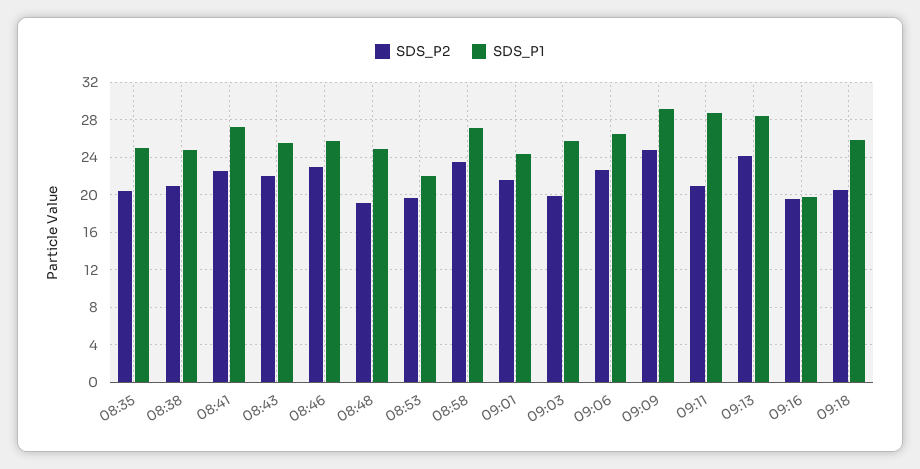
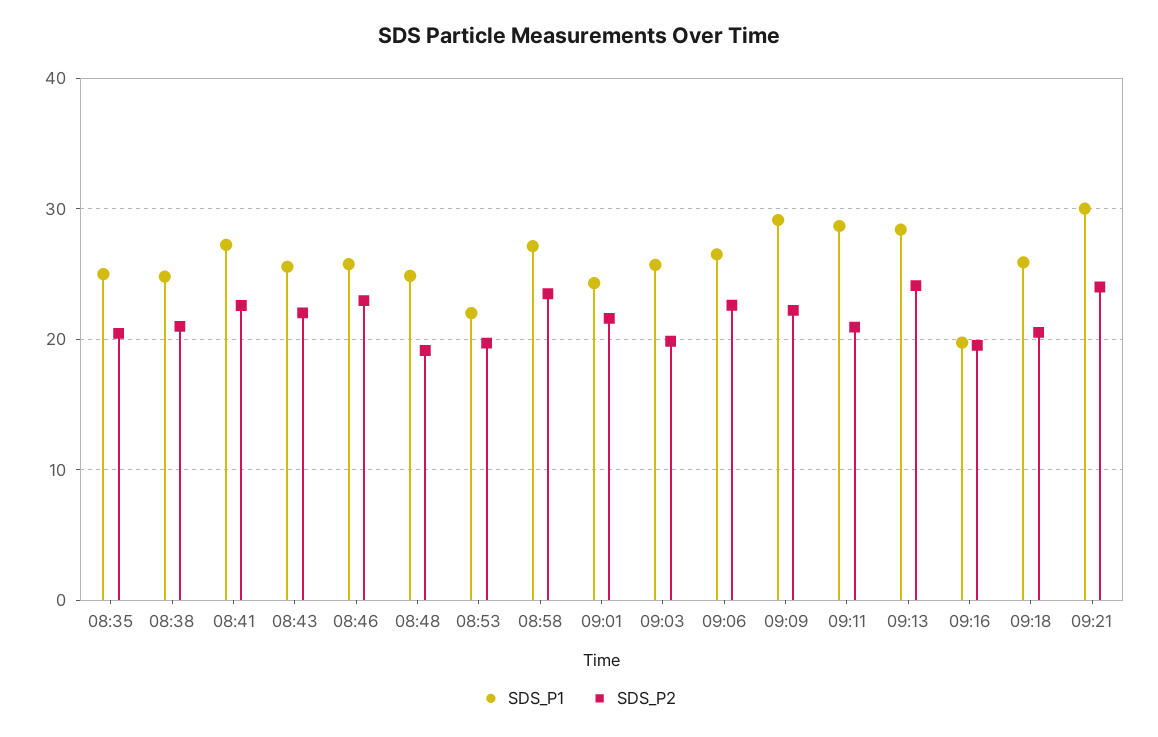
SDS_P2, 09:09: 25 -> 22
SDS_P1, 09:21: none -> 30
SDS_P2, 09:21: none -> 24

